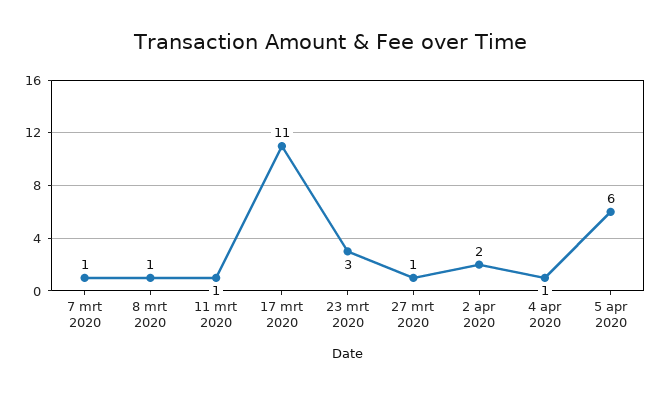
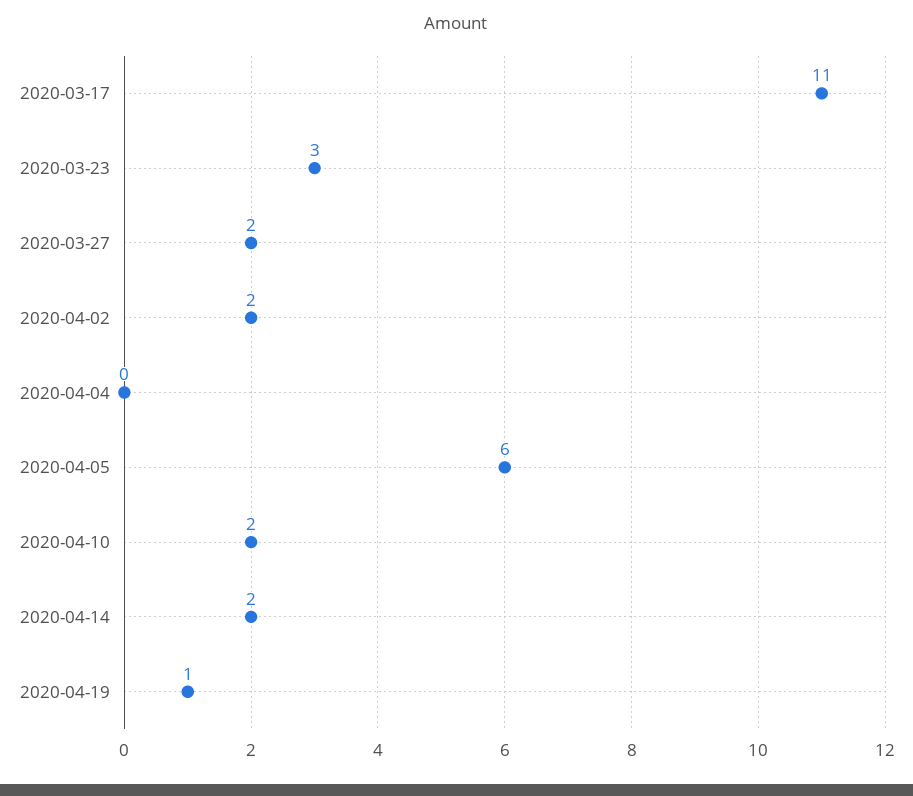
7 mrt 2020: 1 -> none
8 mrt 2020: 1 -> none
11 mrt 2020: 1 -> none
27 mrt 2020: 1 -> 2
4 apr 2020: 1 -> 0
2020-04-10: none -> 2
2020-04-14: none -> 2
2020-04-19: none -> 1

